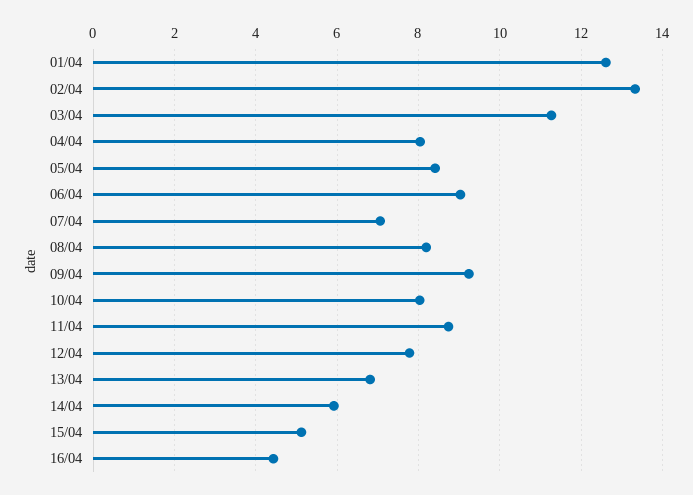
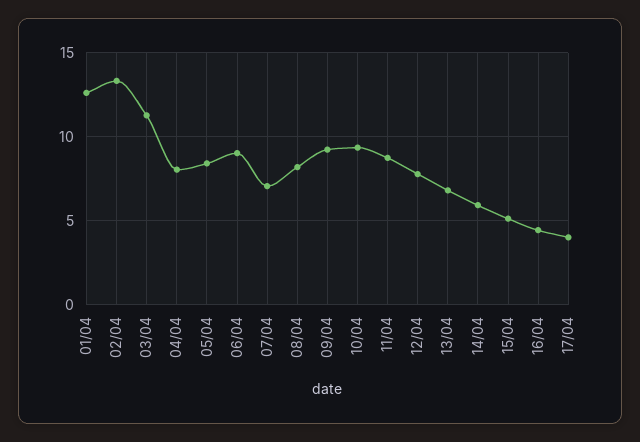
10/04: 8 -> 9.5
17/04: none -> 4

